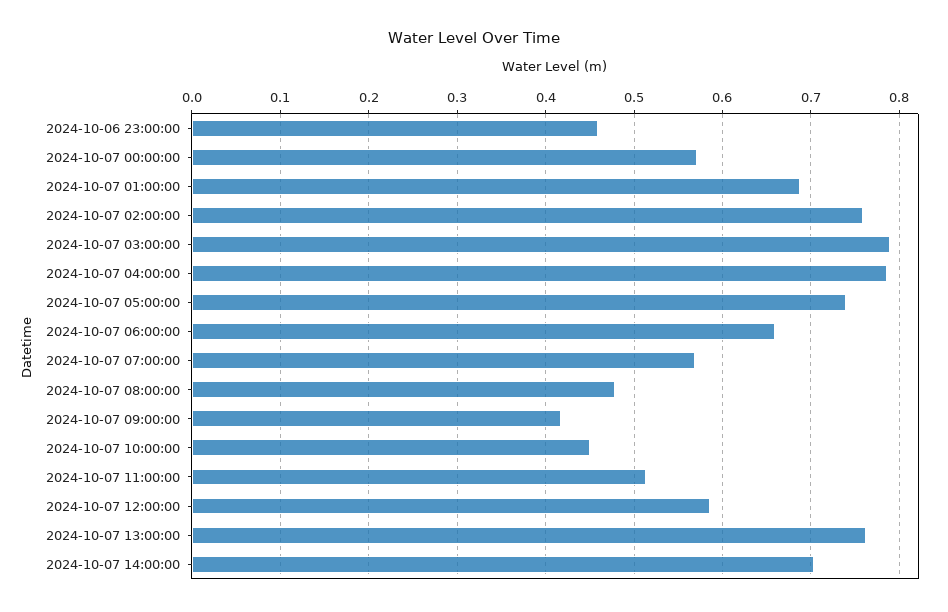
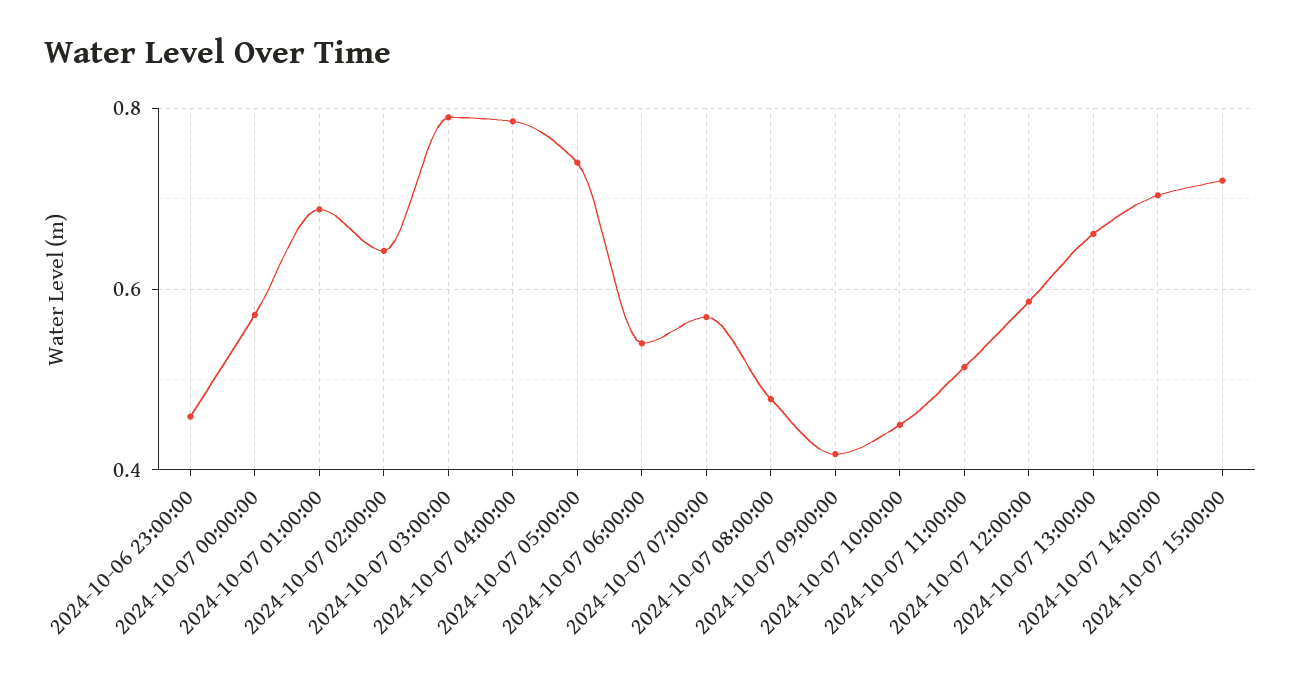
2024-10-07 02:00:00: 0.76 -> 0.64
2024-10-07 06:00:00: 0.66 -> 0.54
2024-10-07 13:00:00: 0.76 -> 0.66
2024-10-07 15:00:00: none -> 0.72

